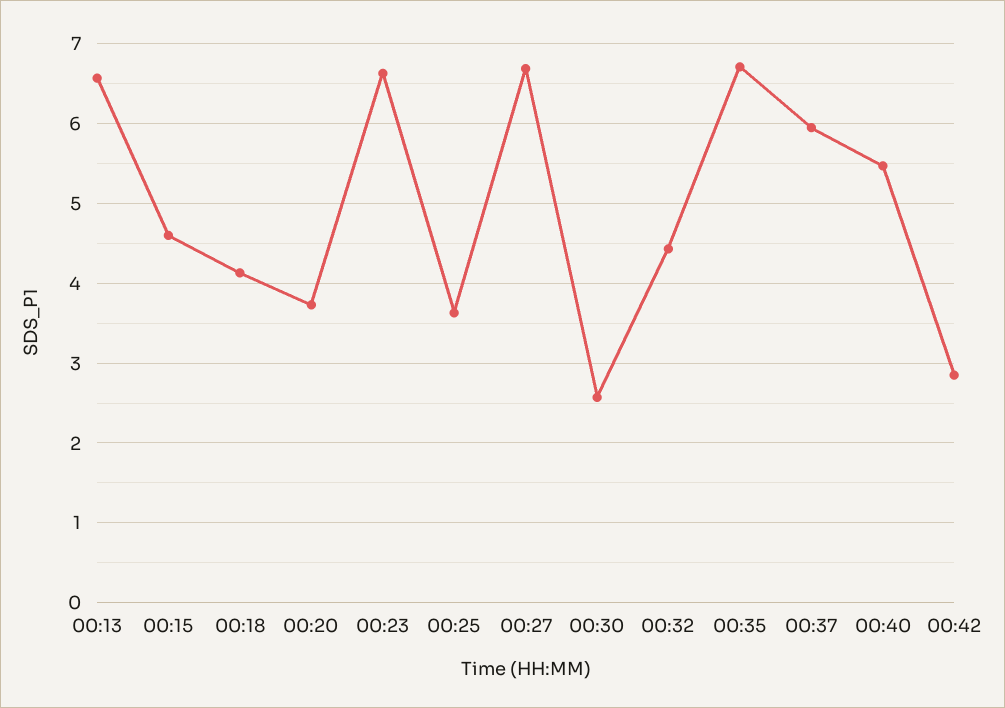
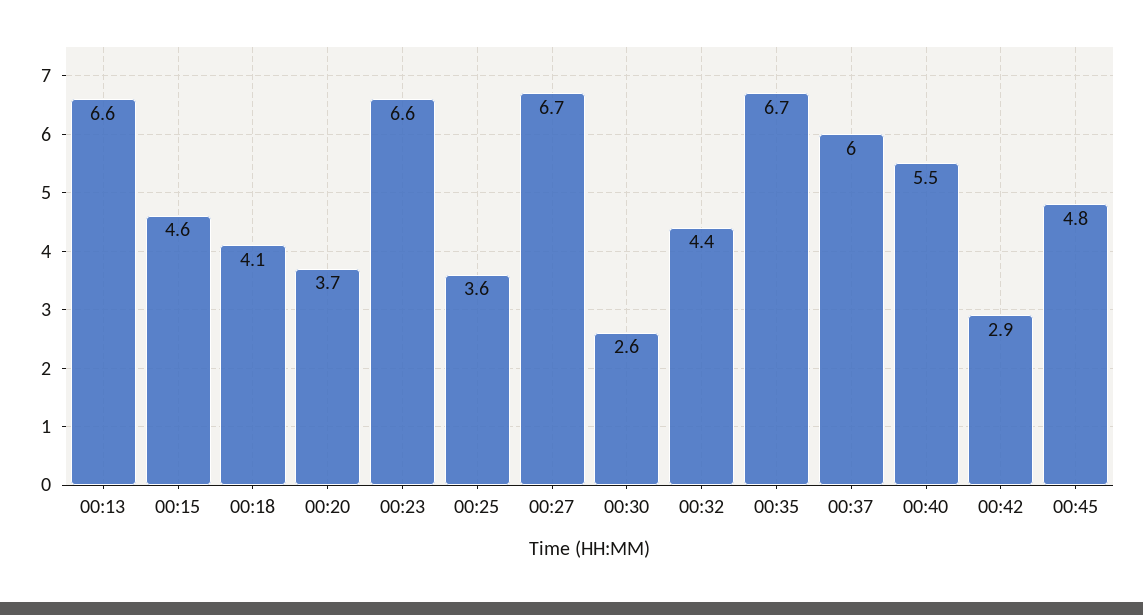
00:45: none -> 4.8

